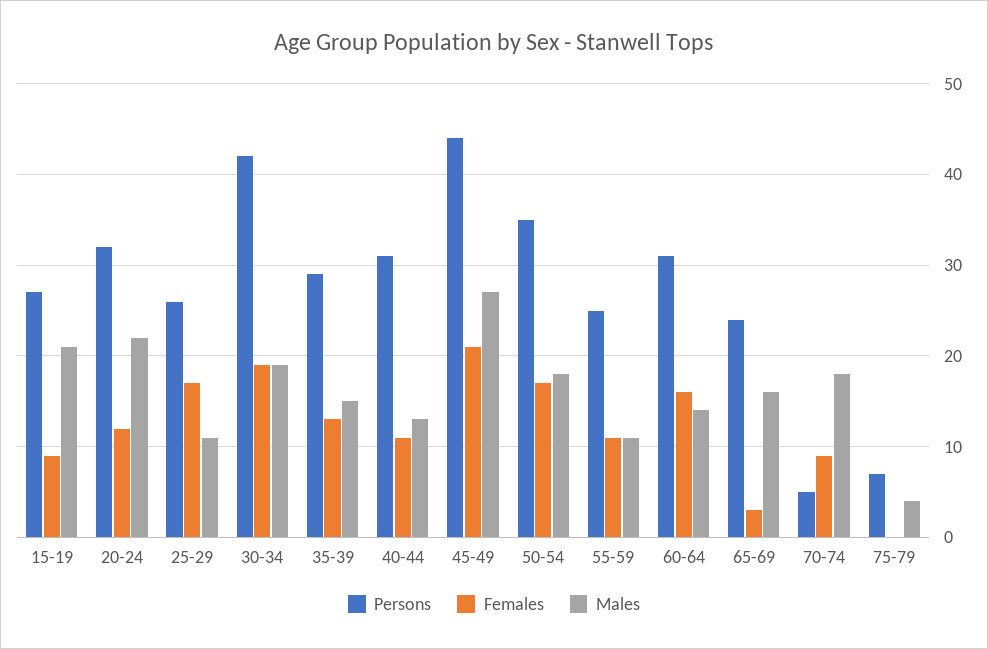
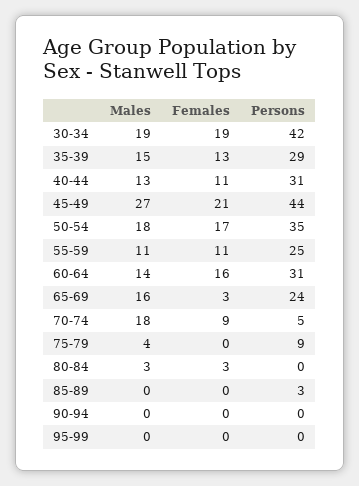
Persons, 15-19: 27 -> none
Females, 15-19: 9 -> none
Males, 15-19: 21 -> none
Persons, 20-24: 32 -> none
Females, 20-24: 12 -> none
Males, 20-24: 22 -> none
Persons, 25-29: 26 -> none
Females, 25-29: 17 -> none
Males, 25-29: 11 -> none
Persons, 75-79: 7 -> 9
Males, 80-84: none -> 3
Females, 80-84: none -> 3
Persons, 80-84: none -> 0
Males, 85-89: none -> 0
Females, 85-89: none -> 0
Persons, 85-89: none -> 3
Males, 90-94: none -> 0
Females, 90-94: none -> 0
Persons, 90-94: none -> 0
Males, 95-99: none -> 0
Females, 95-99: none -> 0
Persons, 95-99: none -> 0

